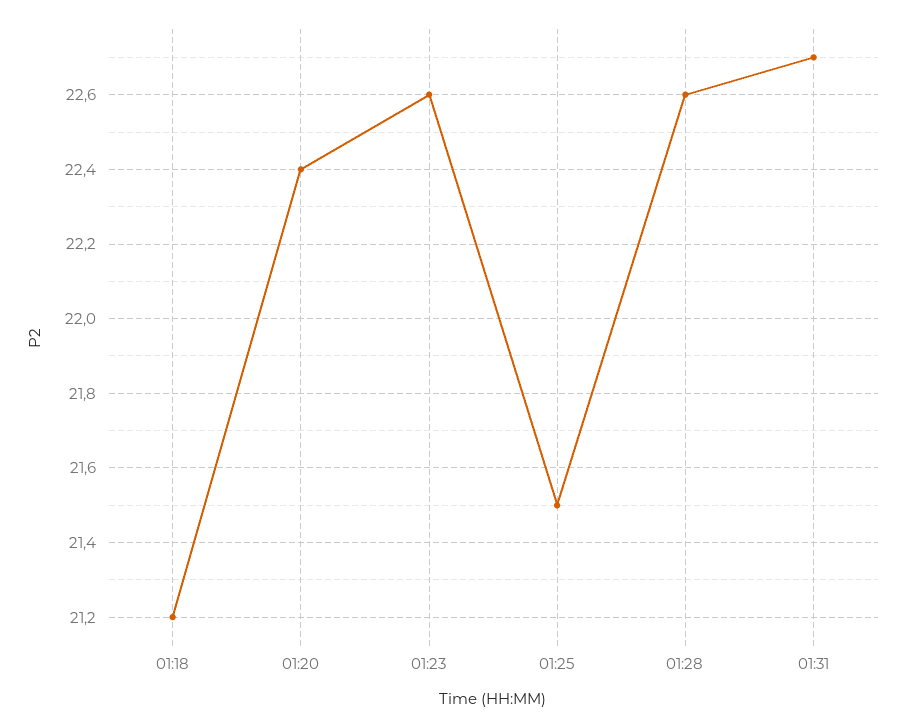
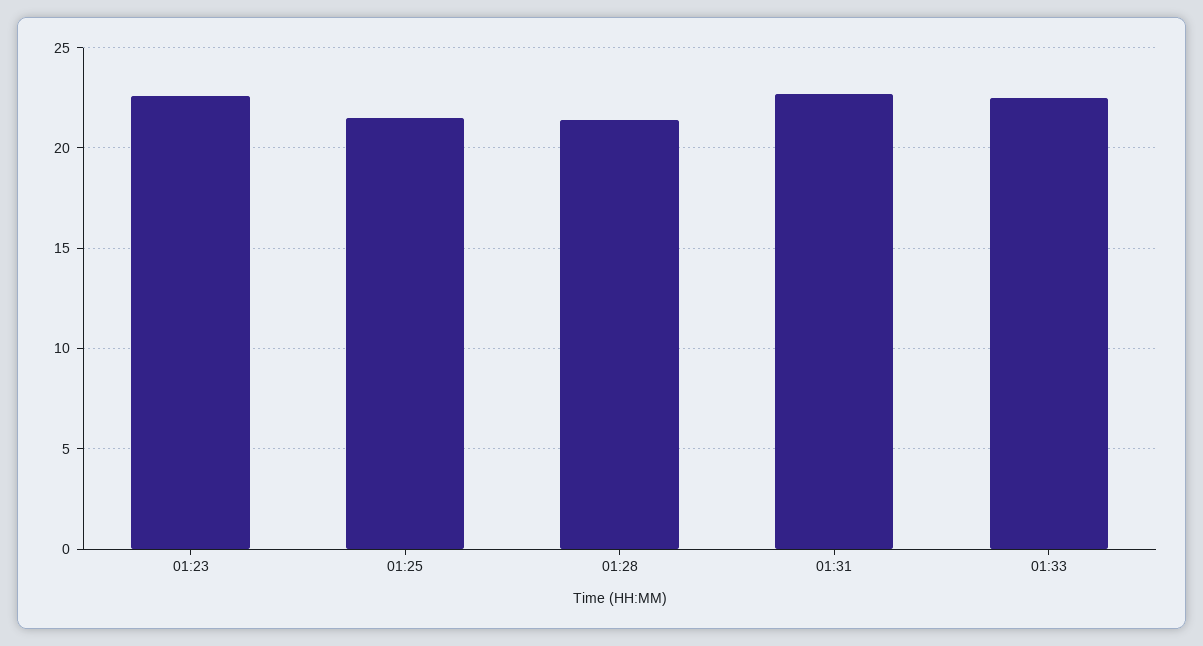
01:18: 21.2 -> none
01:20: 22.4 -> none
01:28: 22.6 -> 21.5
01:33: none -> 22.5

